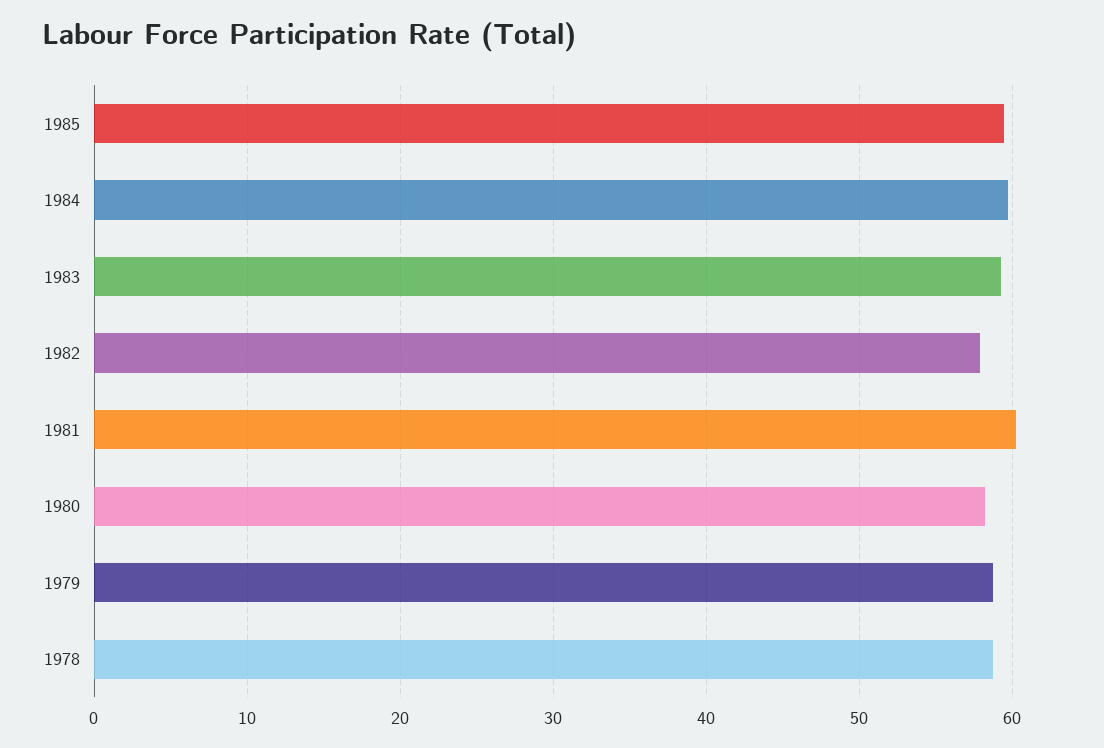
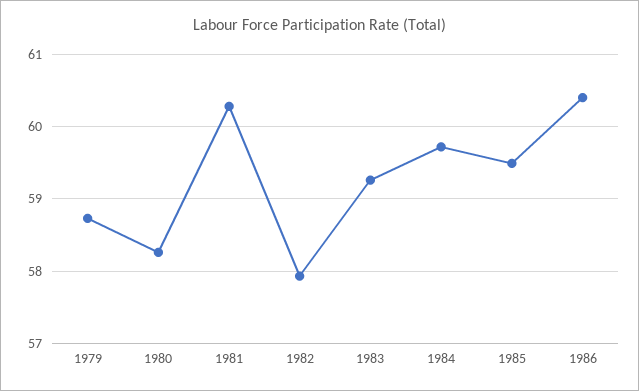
1978: 59 -> none
1986: none -> 60.4

